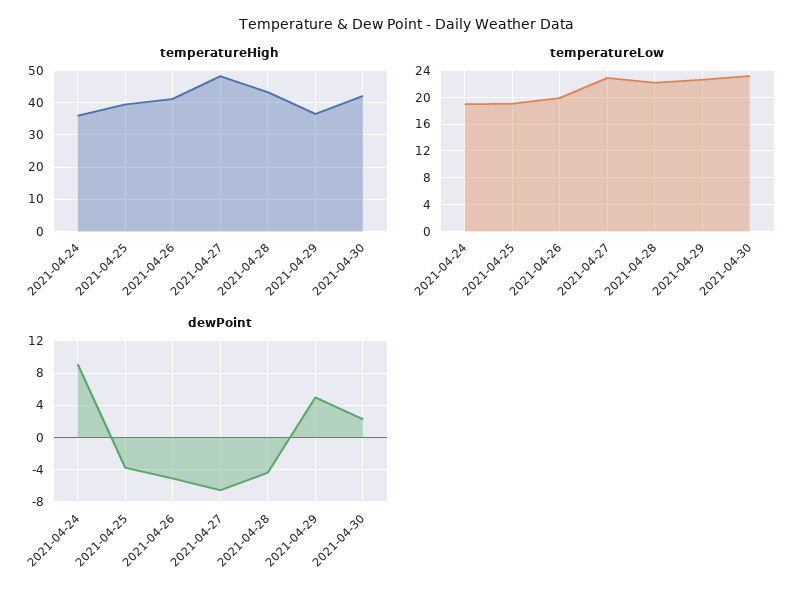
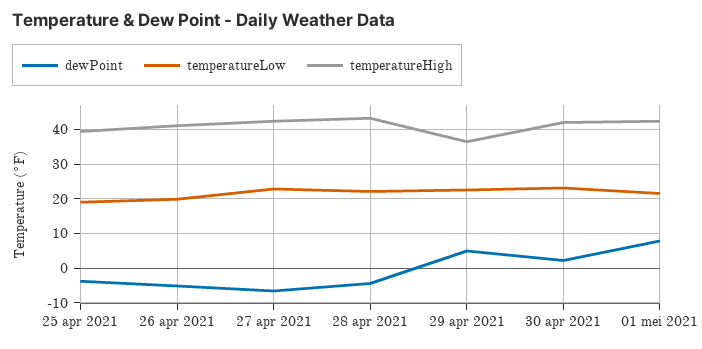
temperatureHigh, 2021-04-24: 36 -> none
temperatureHigh, 2021-04-27: 48 -> 42
temperatureLow, 2021-04-24: 19 -> none
dewPoint, 2021-04-24: 9 -> none
dewPoint, 01 mei 2021: none -> 8
temperatureLow, 01 mei 2021: none -> 22
temperatureHigh, 01 mei 2021: none -> 42

